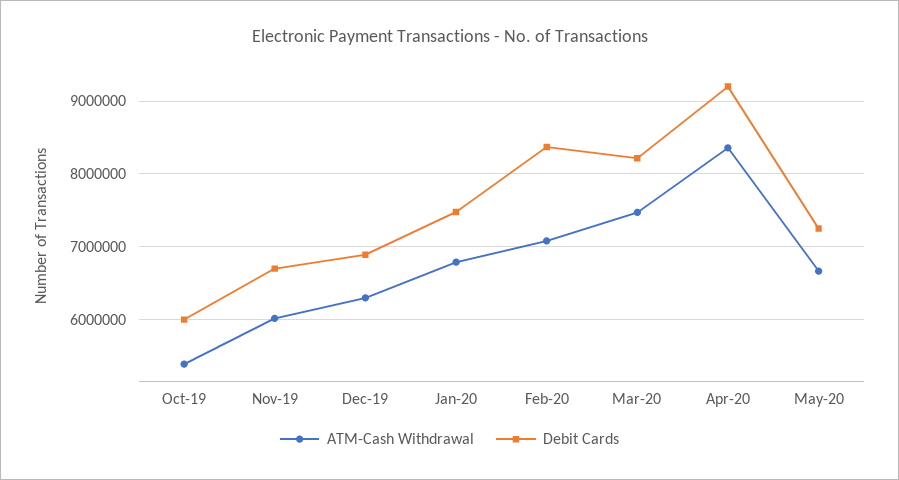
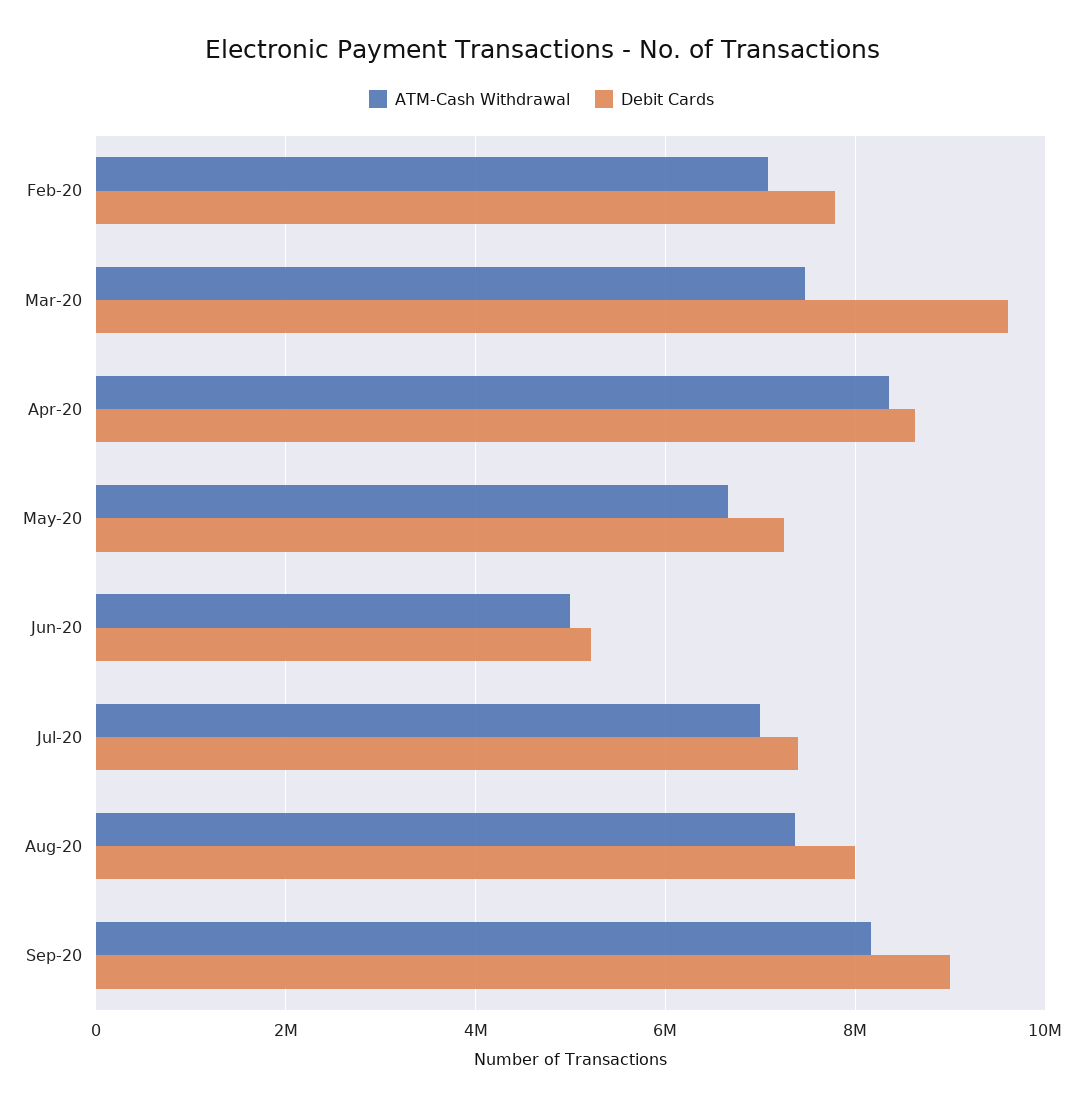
ATM-Cash Withdrawal, Oct-19: 5400000 -> none
Debit Cards, Oct-19: 6000000 -> none
ATM-Cash Withdrawal, Nov-19: 6000000 -> none
Debit Cards, Nov-19: 6700000 -> none
ATM-Cash Withdrawal, Dec-19: 6300000 -> none
Debit Cards, Dec-19: 6900000 -> none
ATM-Cash Withdrawal, Jan-20: 6800000 -> none
Debit Cards, Jan-20: 7500000 -> none
Debit Cards, Feb-20: 8400000 -> 7800000
Debit Cards, Mar-20: 8200000 -> 9600000
Debit Cards, Apr-20: 9200000 -> 8600000
ATM-Cash Withdrawal, Jun-20: none -> 5000000
Debit Cards, Jun-20: none -> 5200000
ATM-Cash Withdrawal, Jul-20: none -> 7000000
Debit Cards, Jul-20: none -> 7400000
ATM-Cash Withdrawal, Aug-20: none -> 7400000
Debit Cards, Aug-20: none -> 8000000
ATM-Cash Withdrawal, Sep-20: none -> 8200000
Debit Cards, Sep-20: none -> 9000000

